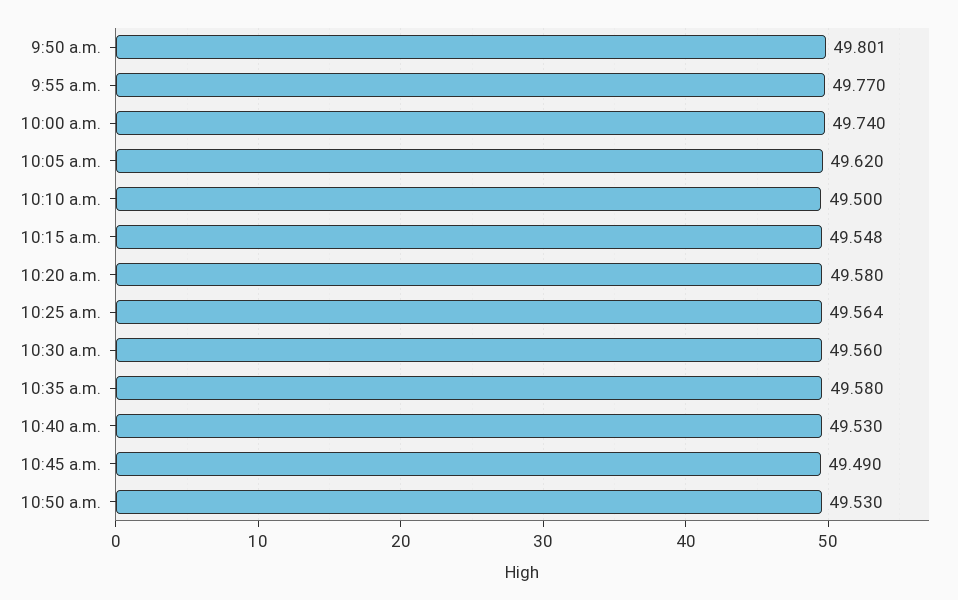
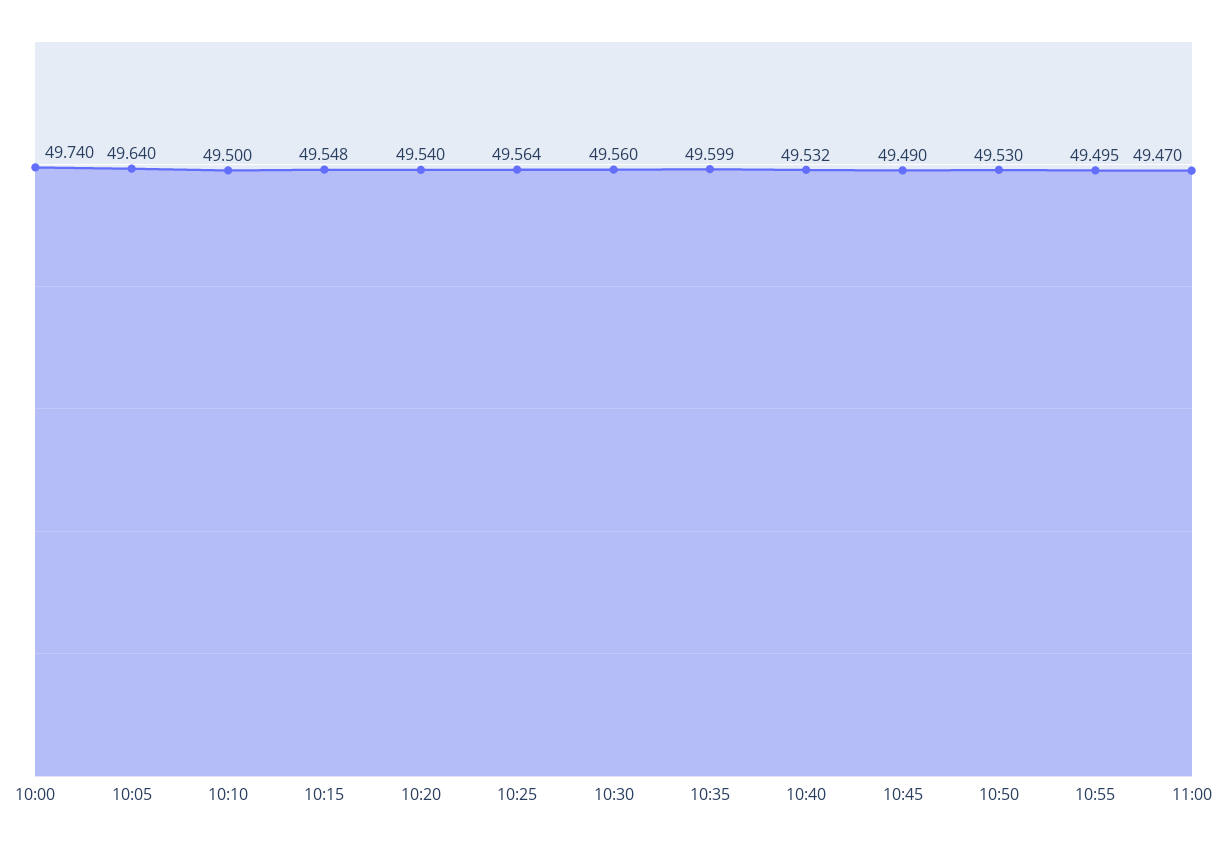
9:50 a.m.: 49.801 -> none
9:55 a.m.: 49.77 -> none
10:05 a.m.: 49.62 -> 49.64
10:20 a.m.: 49.58 -> 49.54
10:35 a.m.: 49.58 -> 49.599
10:40 a.m.: 49.53 -> 49.532
10:55: none -> 49.495
11:00: none -> 49.47

